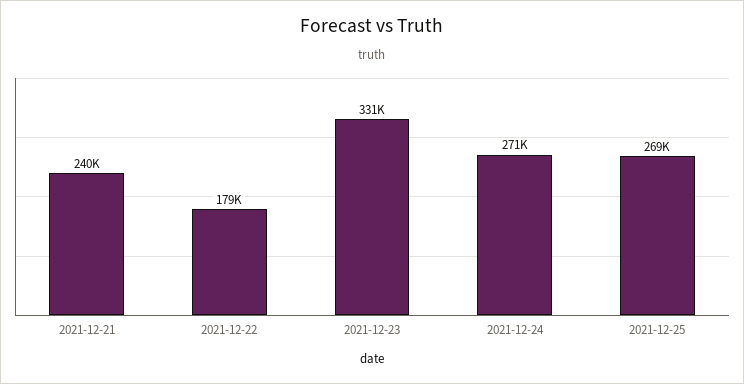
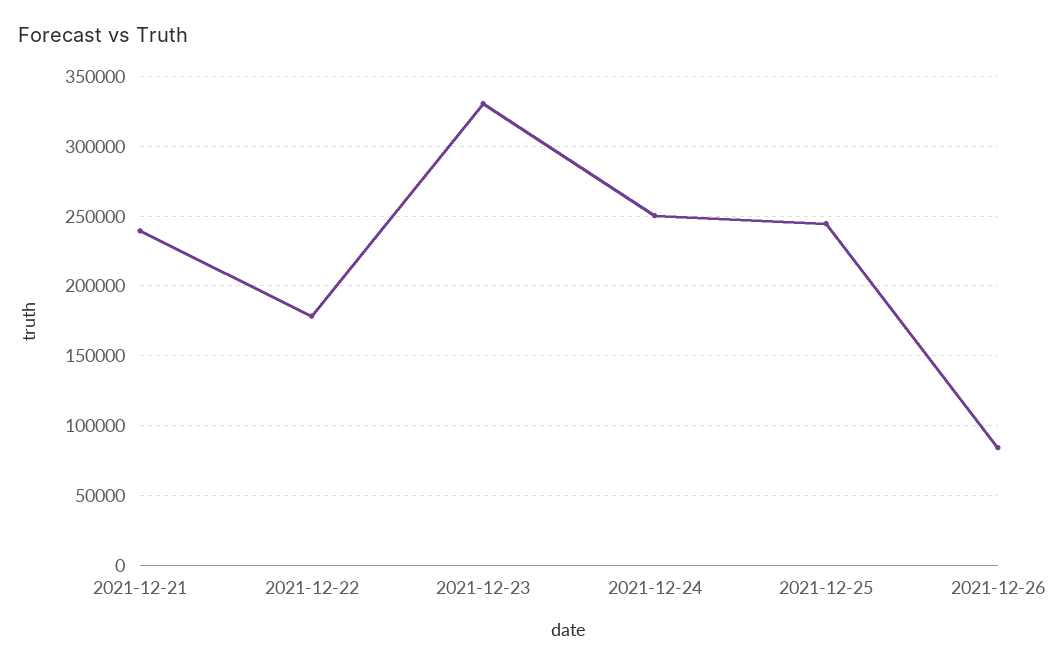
2021-12-24: 271000 -> 250000
2021-12-25: 269000 -> 245000
2021-12-26: none -> 85000

